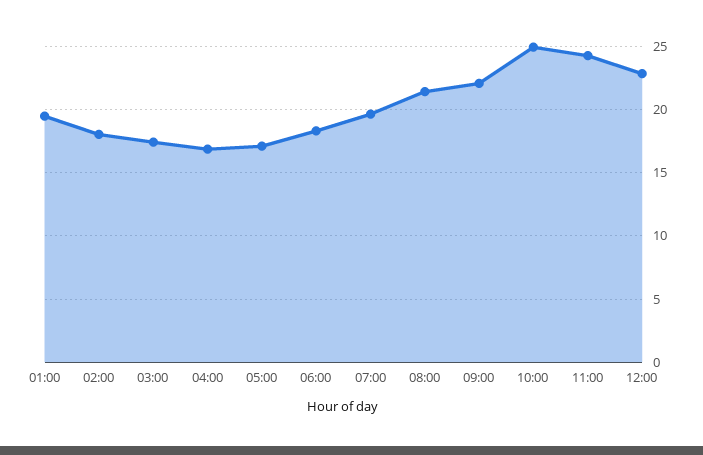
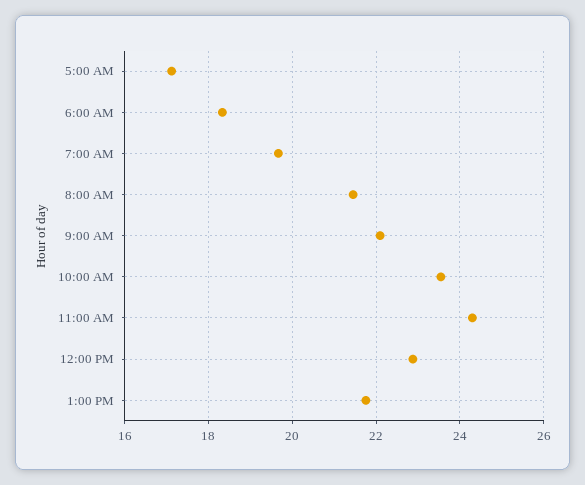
01:00: 19.5 -> none
02:00: 18 -> none
03:00: 17.5 -> none
04:00: 17 -> none
10:00: 25 -> 23.6
1:00 PM: none -> 21.8

